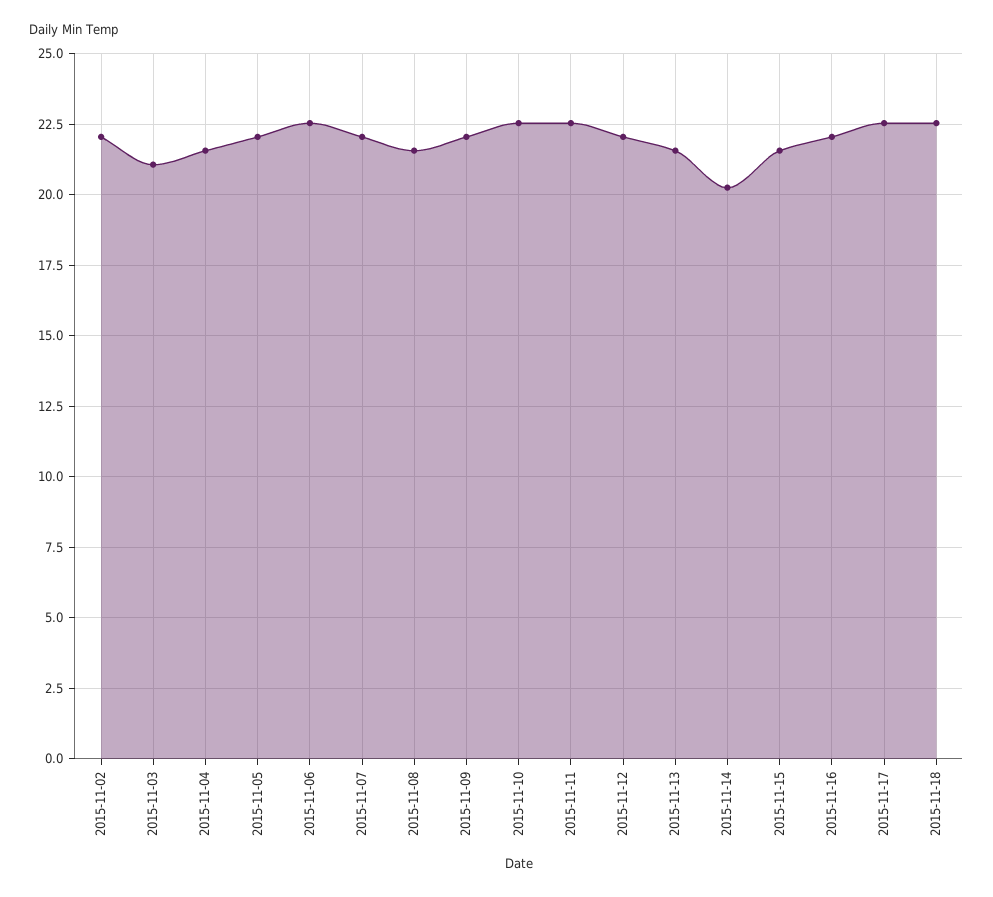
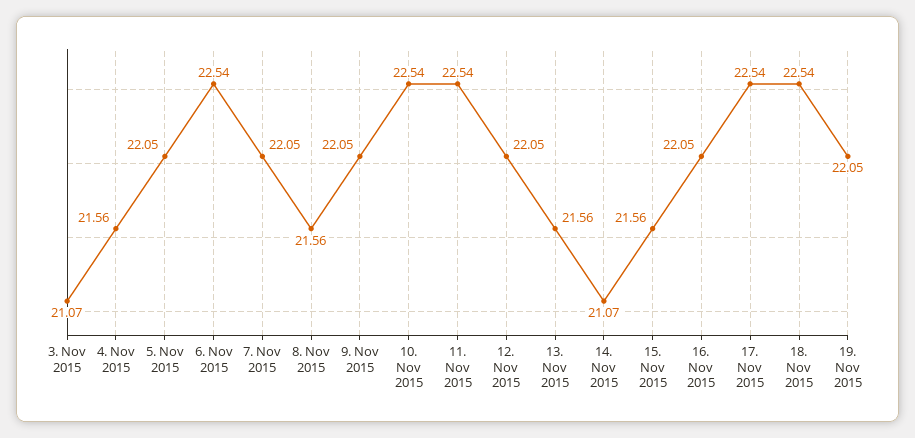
2015-11-02: 22 -> none
2015-11-14: 20.25 -> 21.07
19. Nov 2015: none -> 22.05

